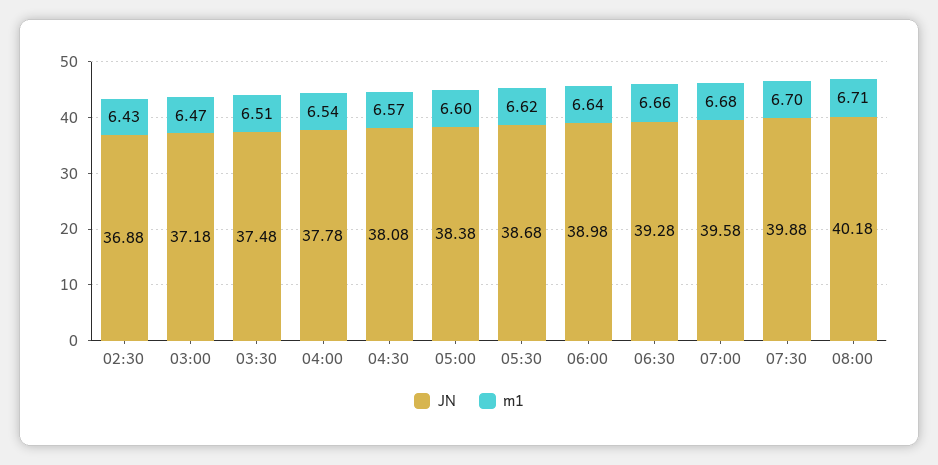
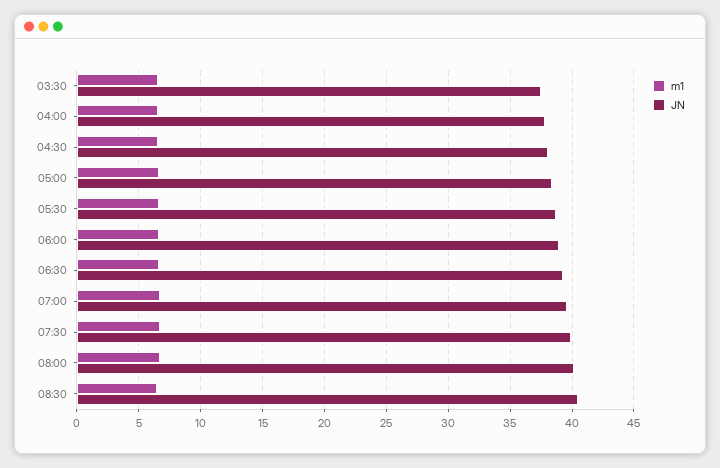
JN, 02:30: 36.88 -> none
m1, 02:30: 6.43 -> none
JN, 03:00: 37.18 -> none
m1, 03:00: 6.47 -> none
m1, 08:30: none -> 6.5
JN, 08:30: none -> 40.5

